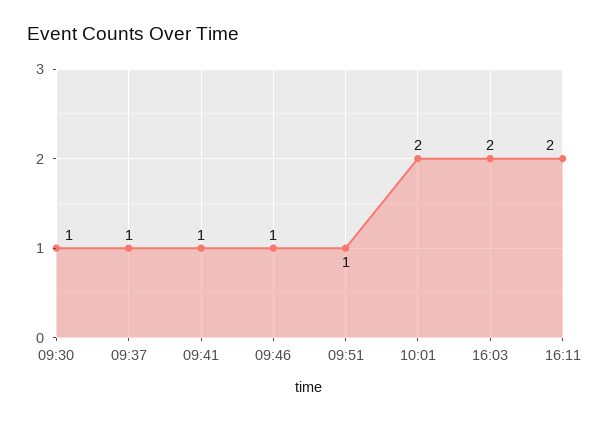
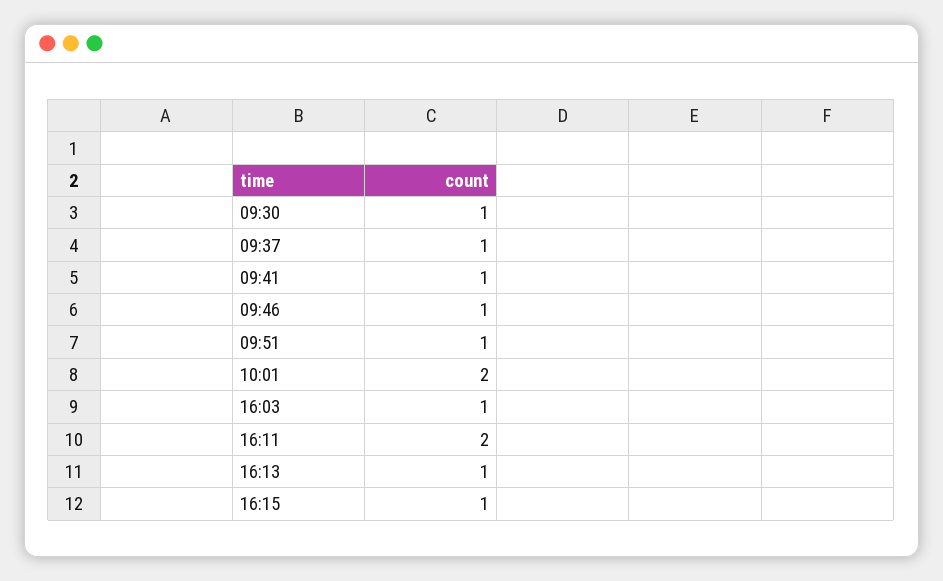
16:03: 2 -> 1
16:13: none -> 1
16:15: none -> 1

